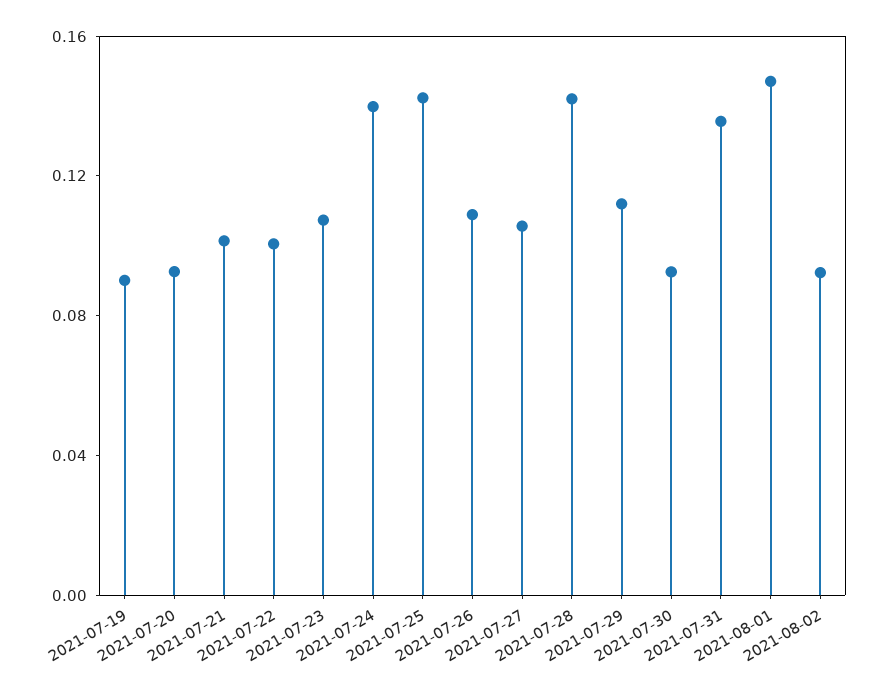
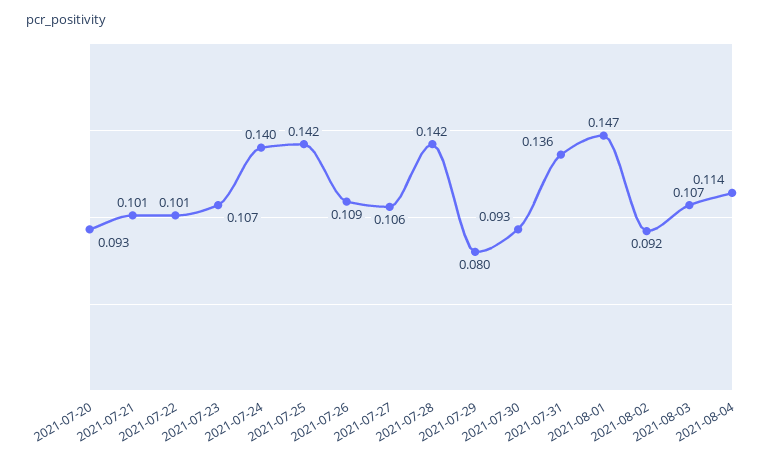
2021-07-19: 0.09 -> none
2021-07-29: 0.11 -> 0.08
2021-08-03: none -> 0.107
2021-08-04: none -> 0.114

